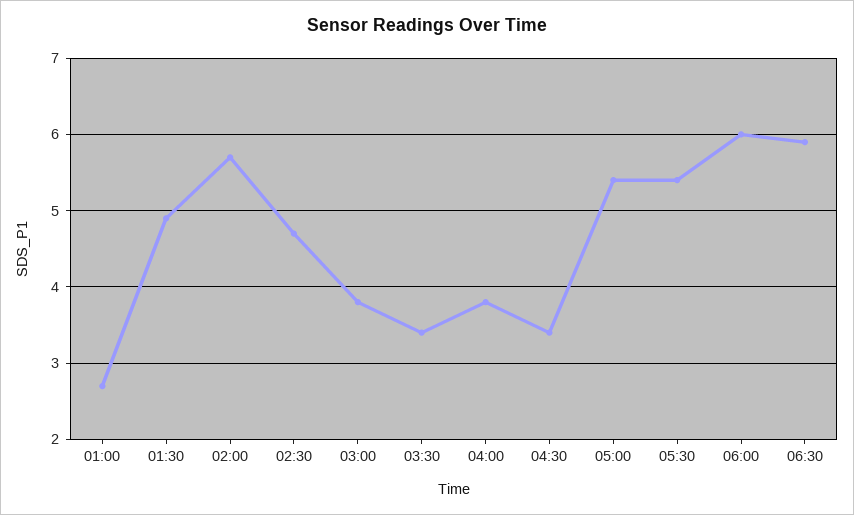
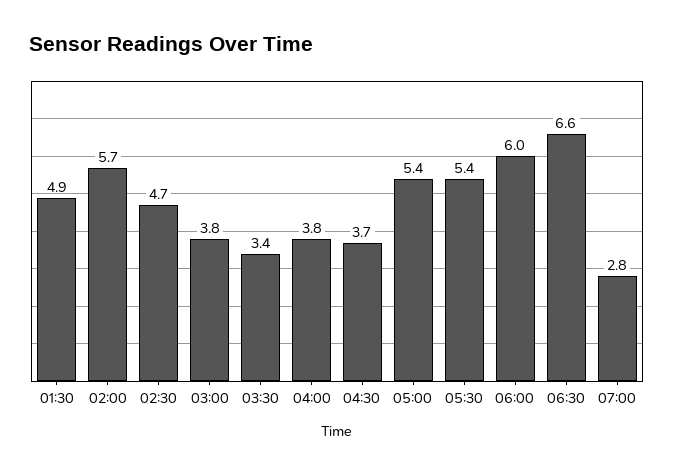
01:00: 2.7 -> none
04:30: 3.4 -> 3.7
06:30: 5.9 -> 6.6
07:00: none -> 2.8

